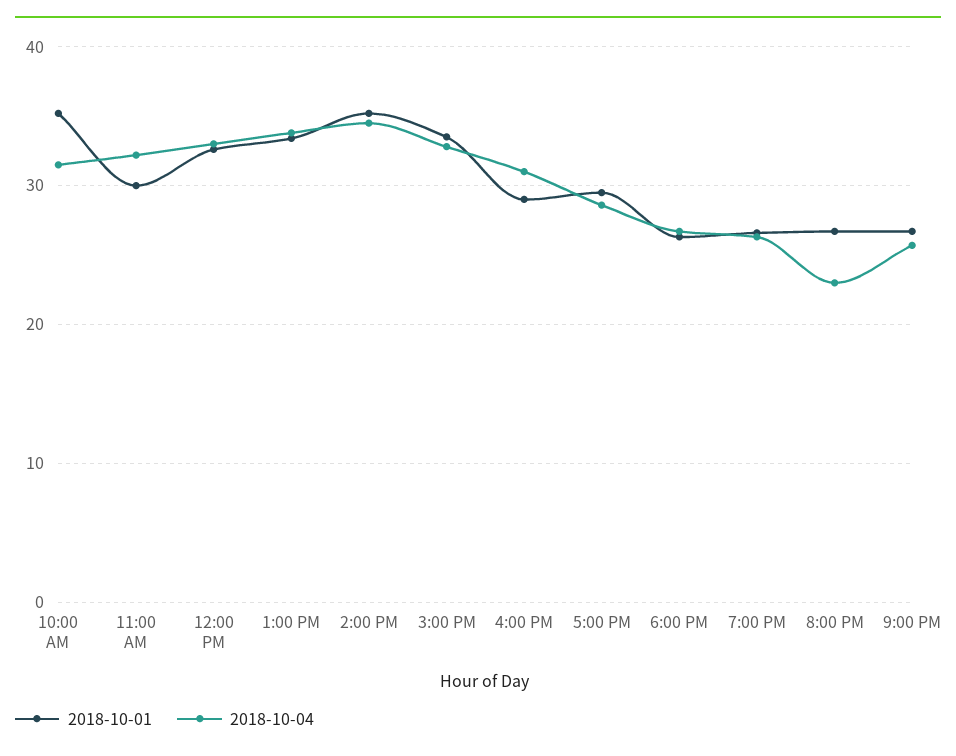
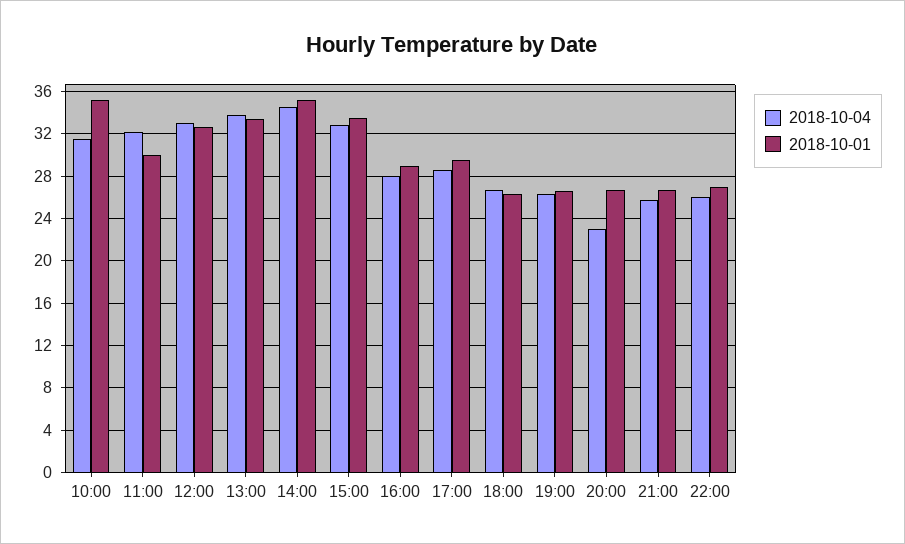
2018-10-04, 4:00 PM: 31 -> 28
2018-10-04, 22:00: none -> 26
2018-10-01, 22:00: none -> 27

